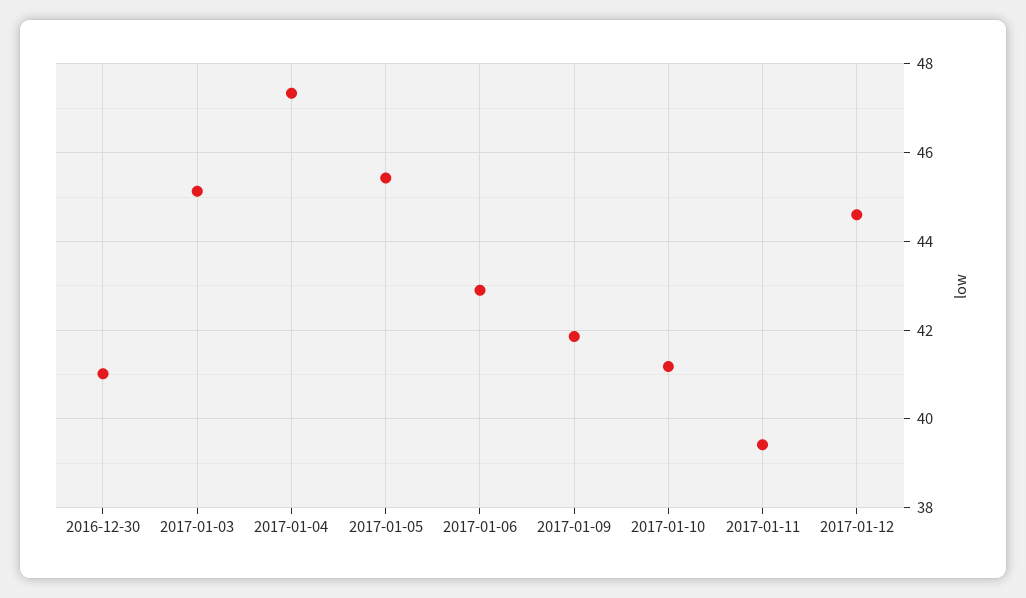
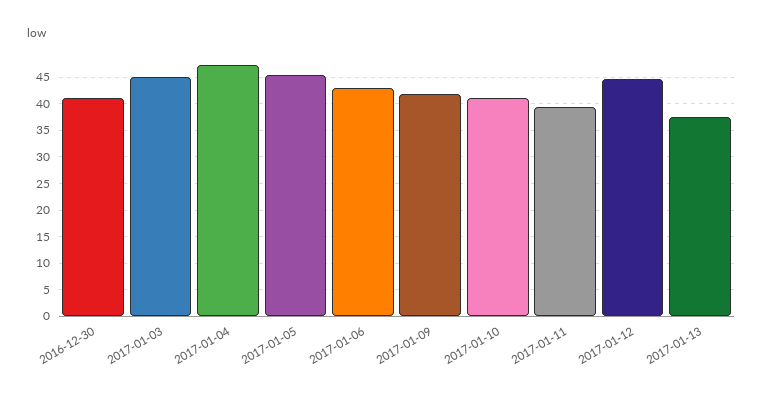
2017-01-13: none -> 37.5

